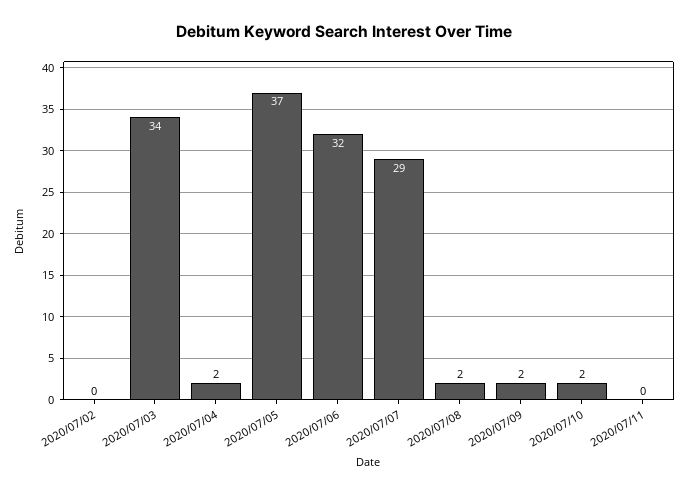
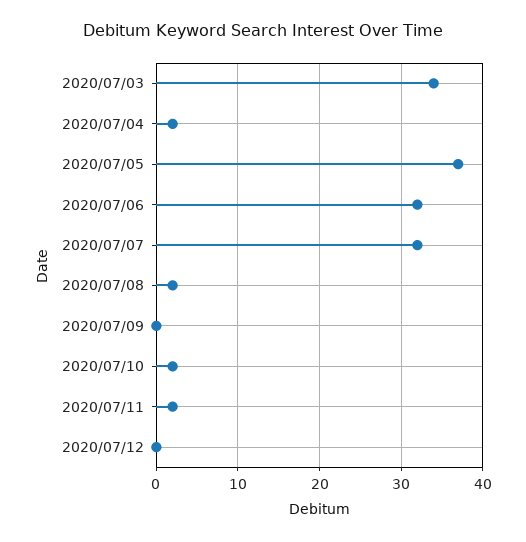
2020/07/02: 0 -> none
2020/07/07: 29 -> 32
2020/07/09: 2 -> 0
2020/07/11: 0 -> 2
2020/07/12: none -> 0

